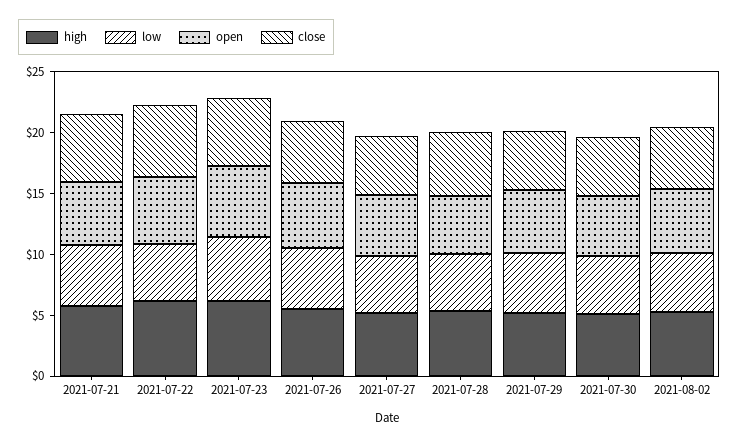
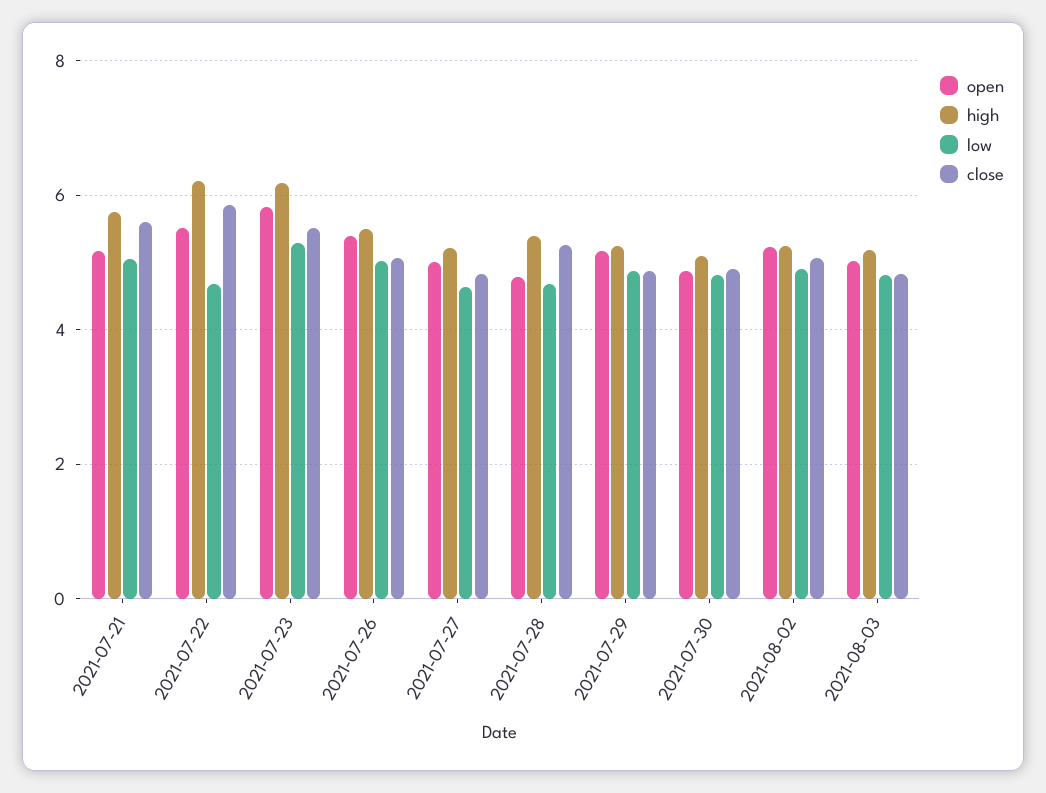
open, 2021-08-03: none -> 5
high, 2021-08-03: none -> 5.2
low, 2021-08-03: none -> 4.8
close, 2021-08-03: none -> 4.8

